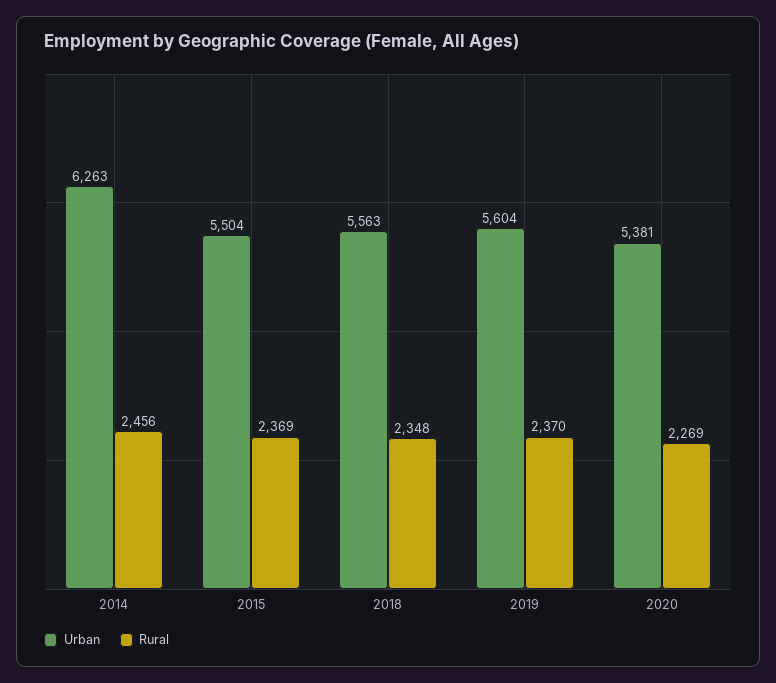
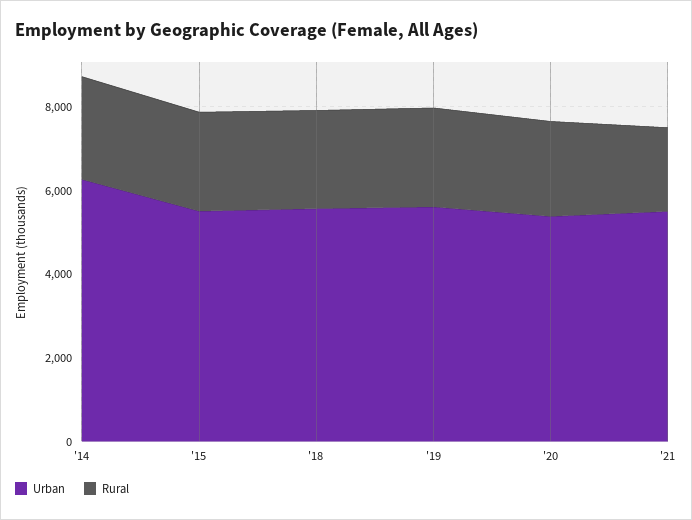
Urban, '21: none -> 5500
Rural, '21: none -> 2000

